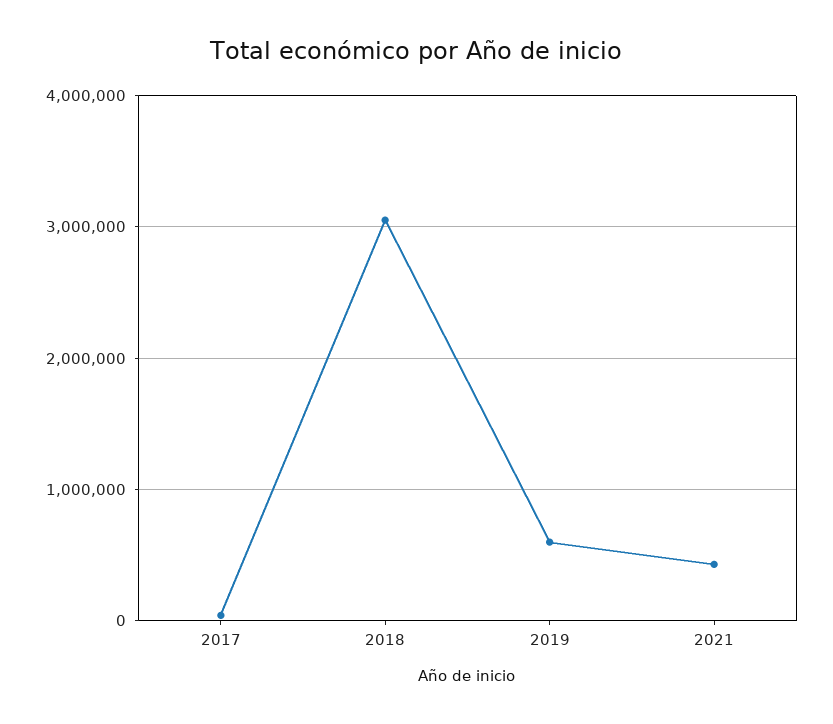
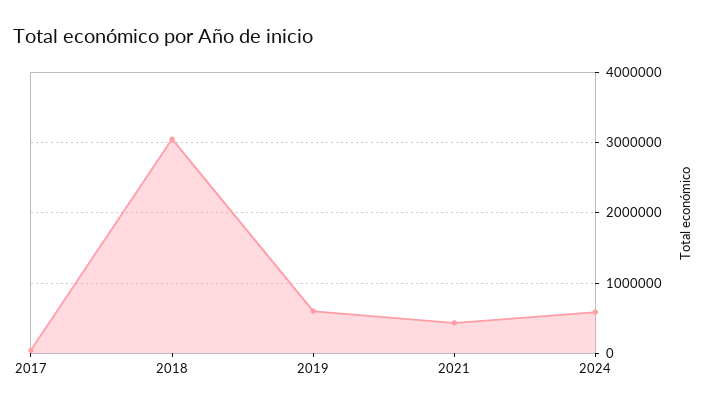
2024: none -> 600000

